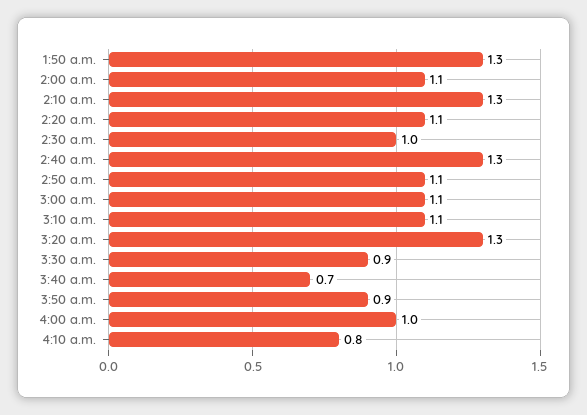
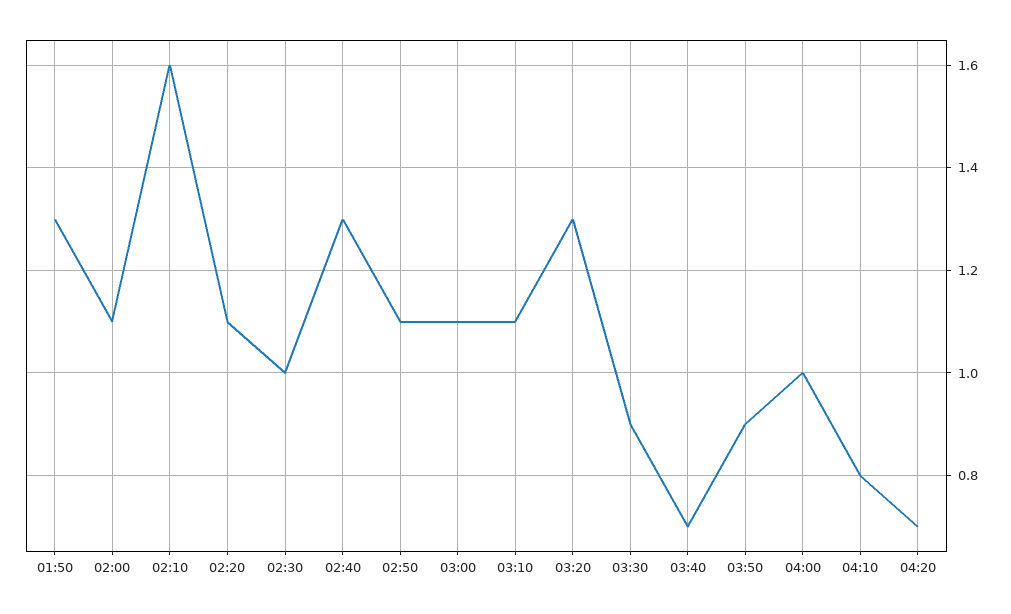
2:10 a.m.: 1.3 -> 1.6
04:20: none -> 0.7

